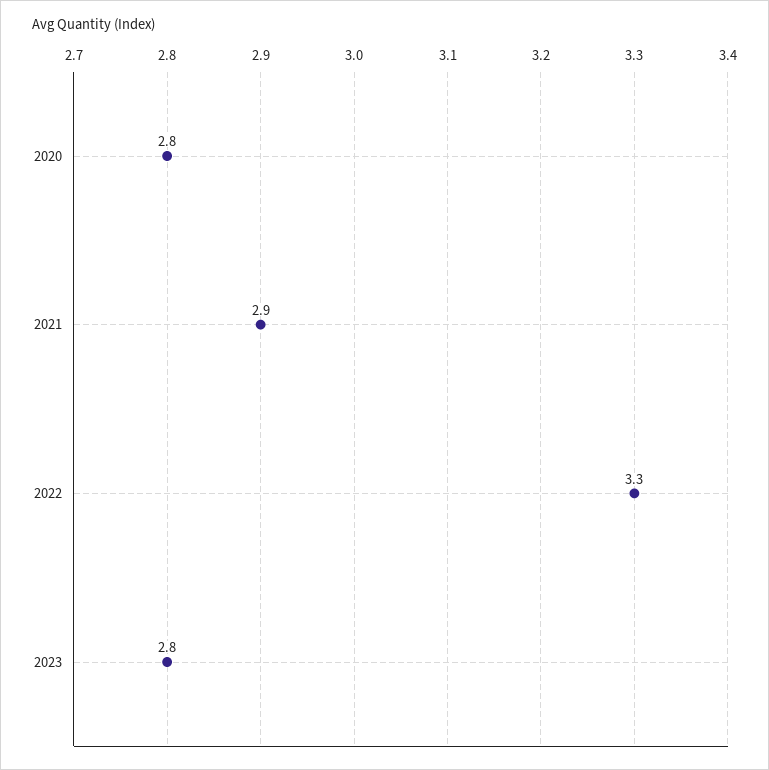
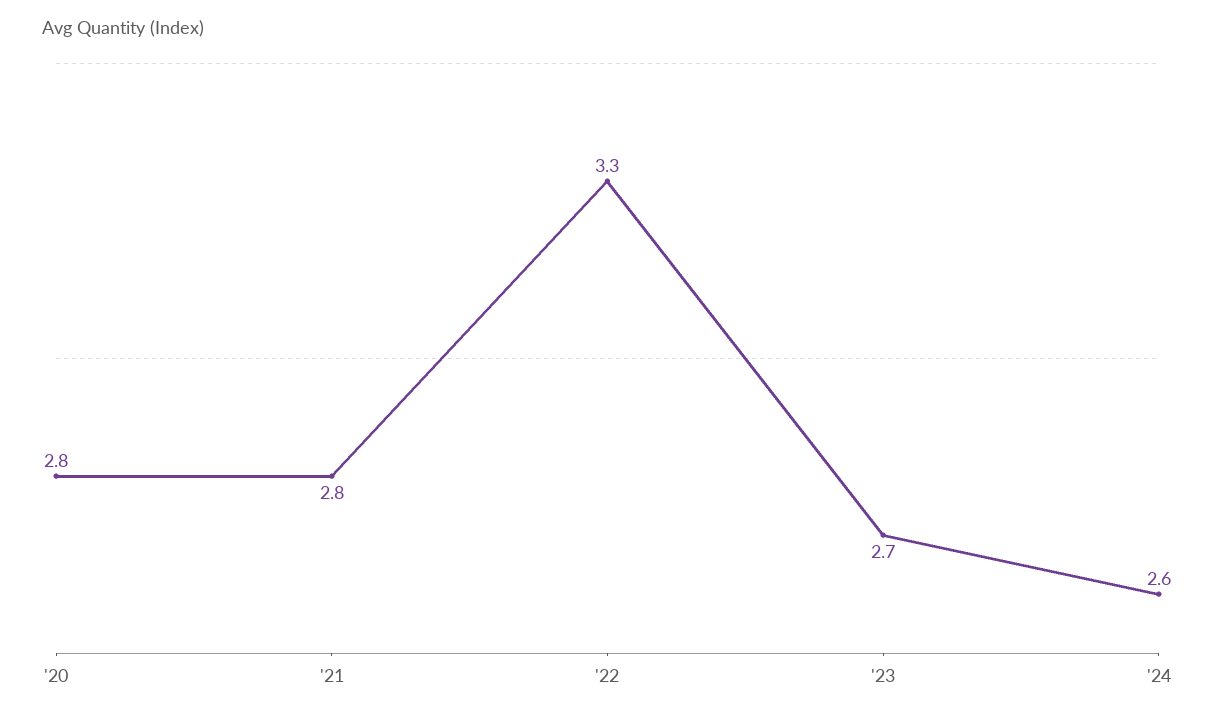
2021: 2.9 -> 2.8
2023: 2.8 -> 2.7
'24: none -> 2.6

